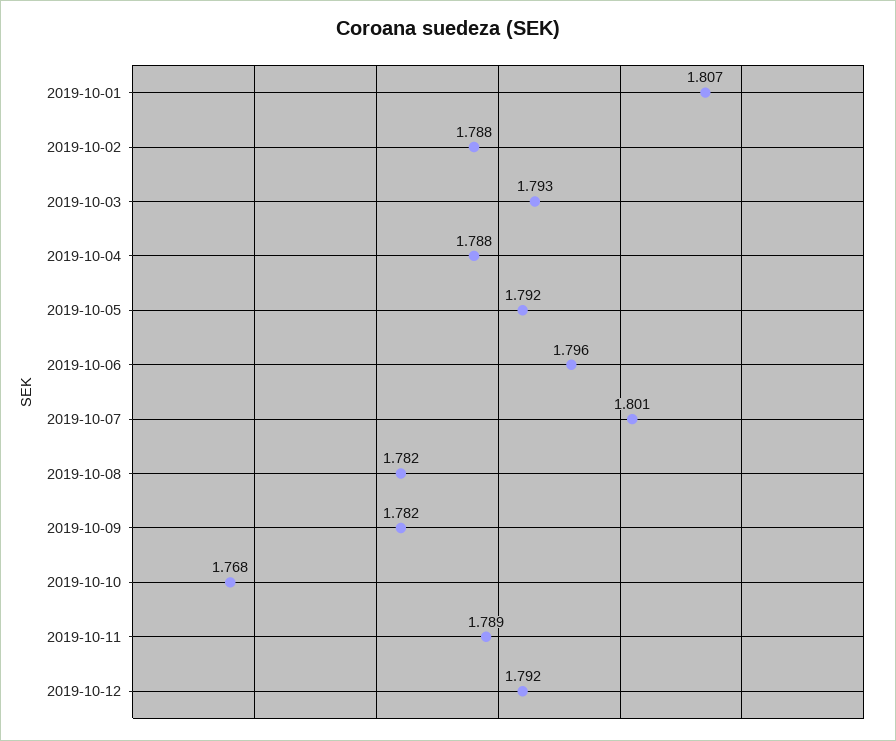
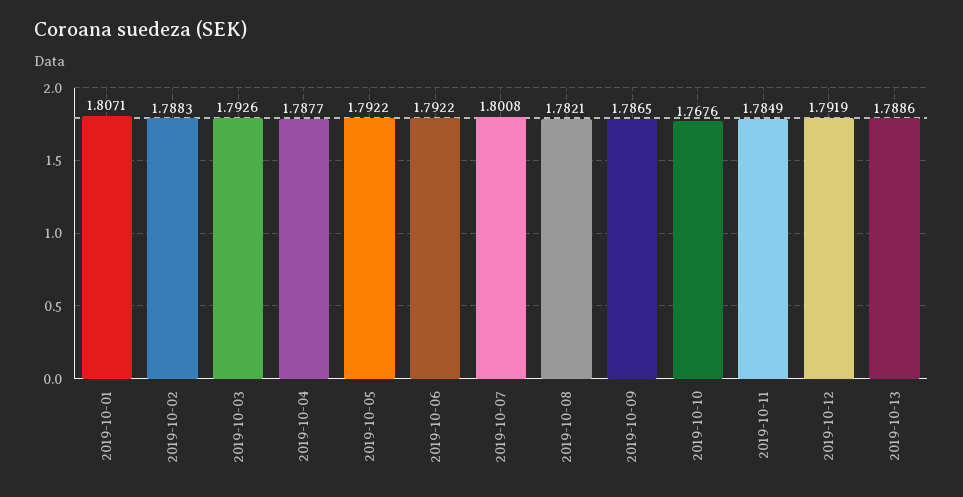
2019-10-06: 1.796 -> 1.7922
2019-10-09: 1.782 -> 1.7865
2019-10-11: 1.789 -> 1.7849
2019-10-13: none -> 1.7886

